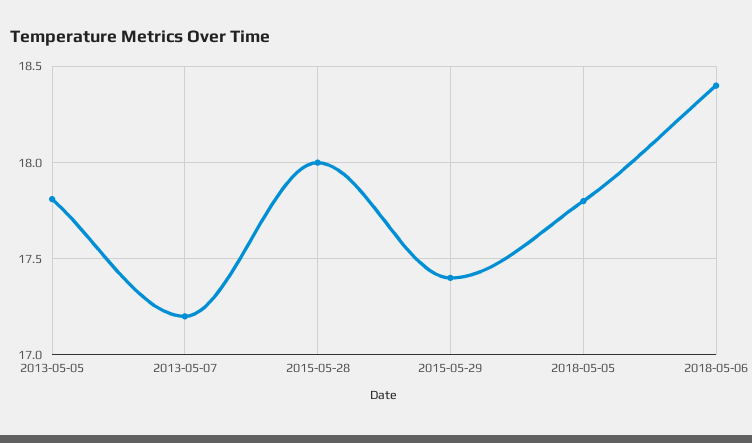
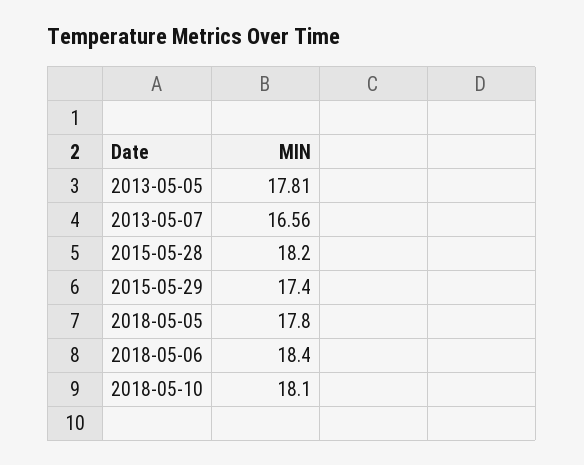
2013-05-07: 17.2 -> 16.56
2015-05-28: 18 -> 18.2
2018-05-10: none -> 18.1

